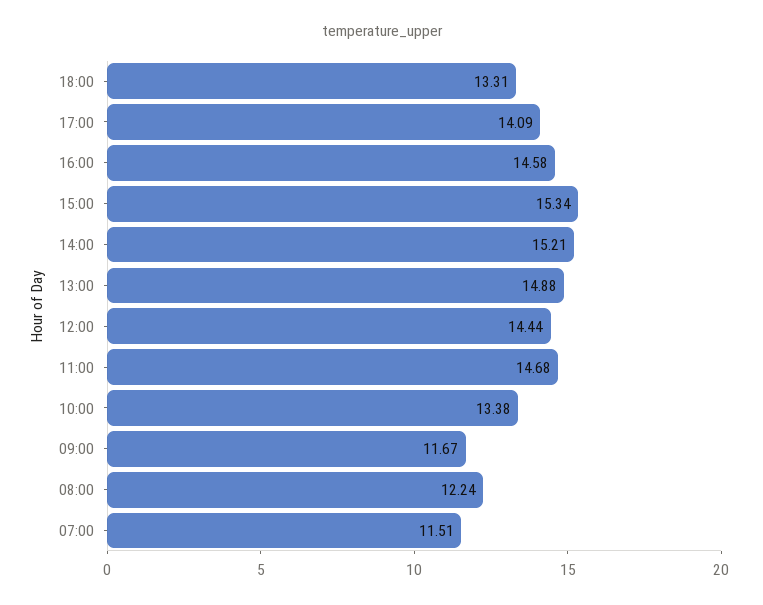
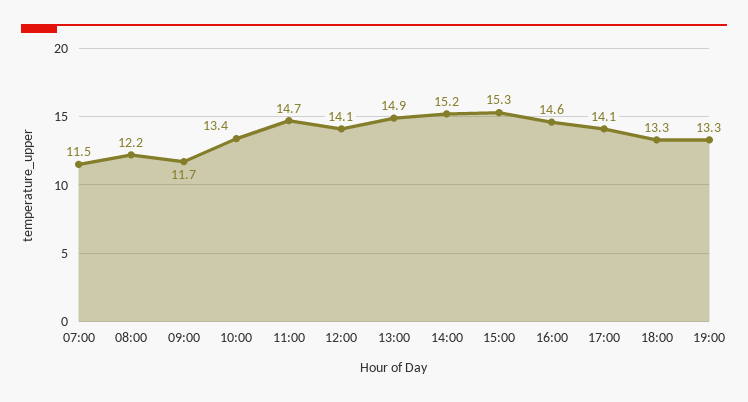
12:00: 14.44 -> 14.1
19:00: none -> 13.3

